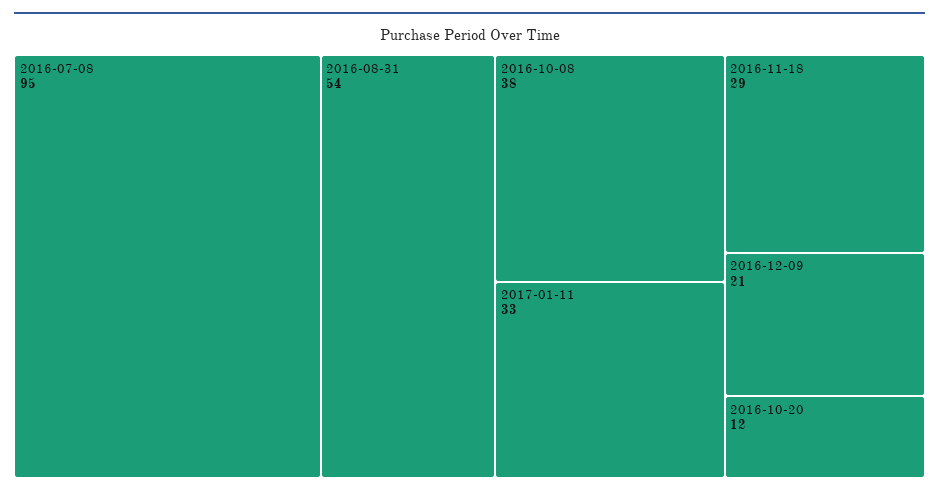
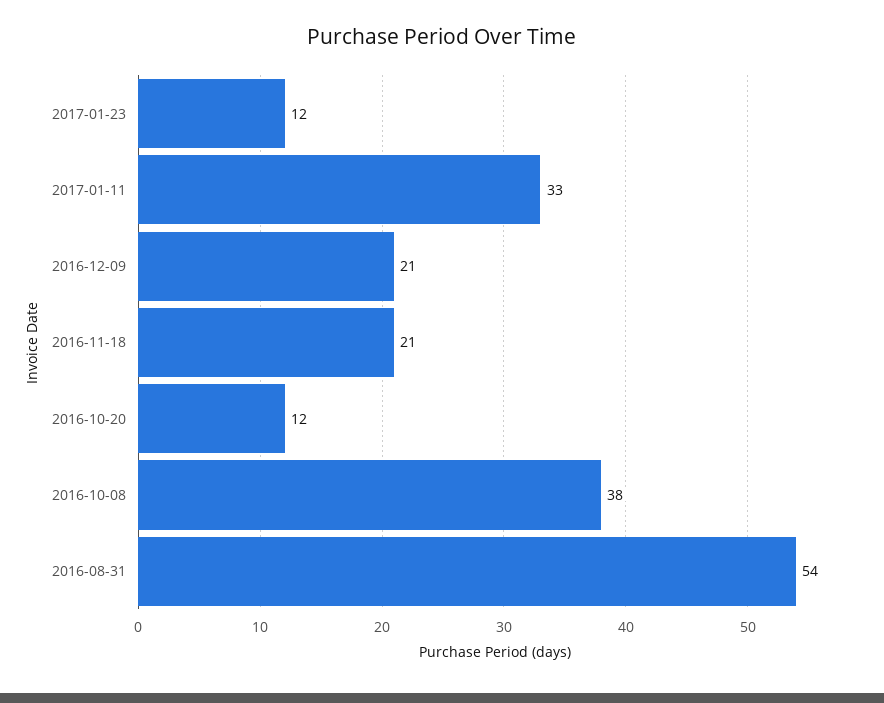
2016-07-08: 95 -> none
2016-11-18: 29 -> 21
2017-01-23: none -> 12

